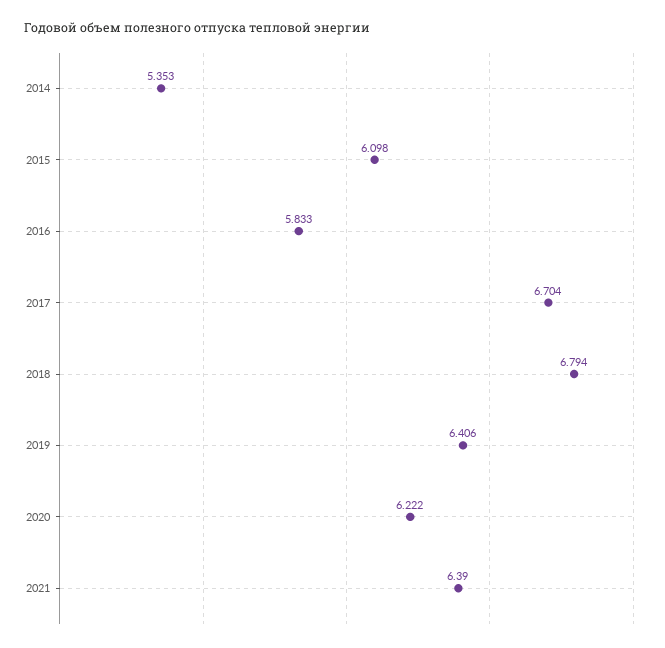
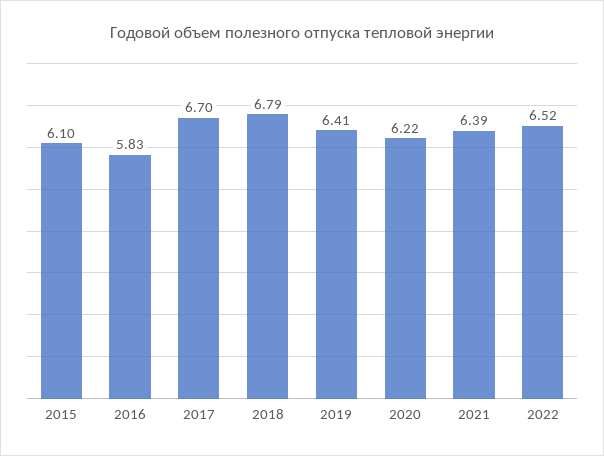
2014: 5.353 -> none
2022: none -> 6.52

